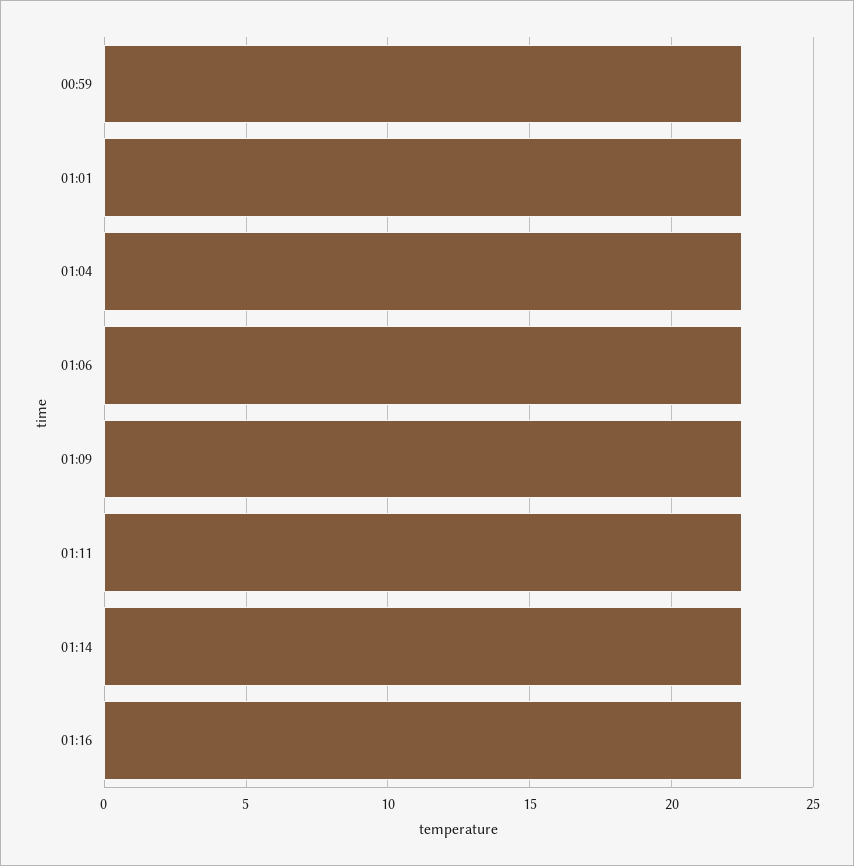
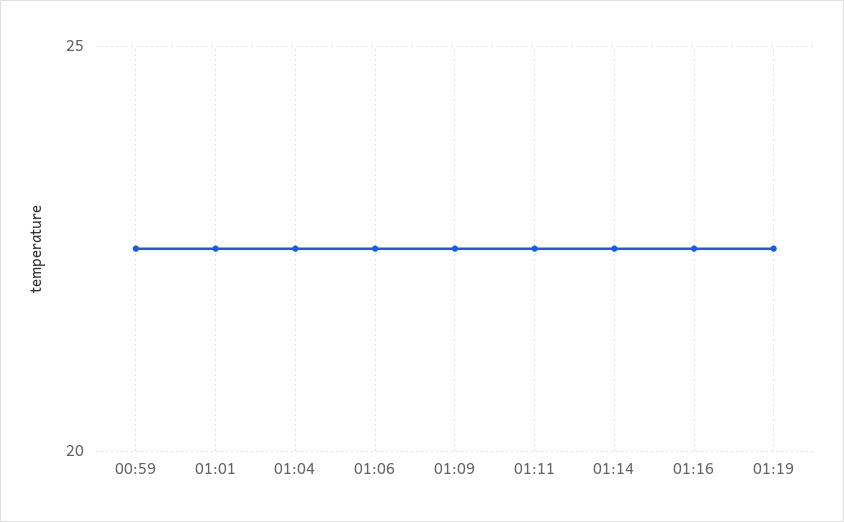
01:19: none -> 22.5

